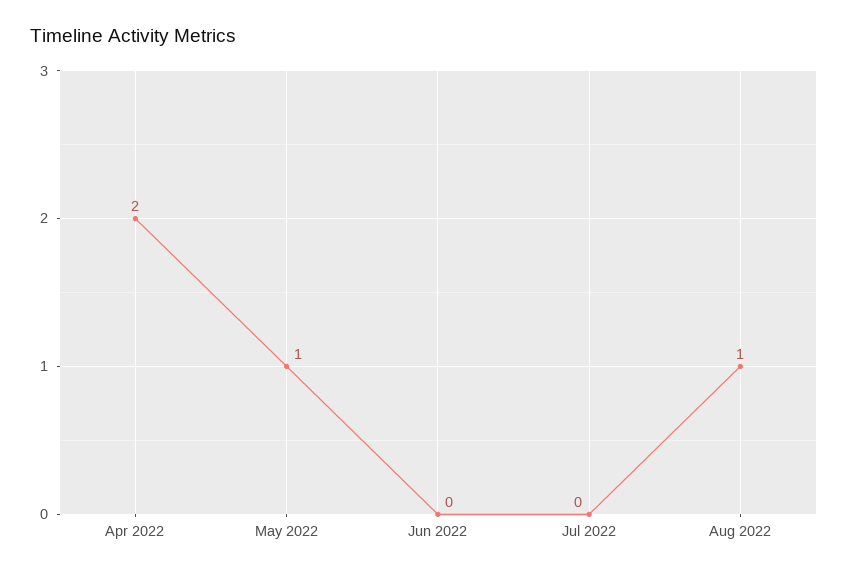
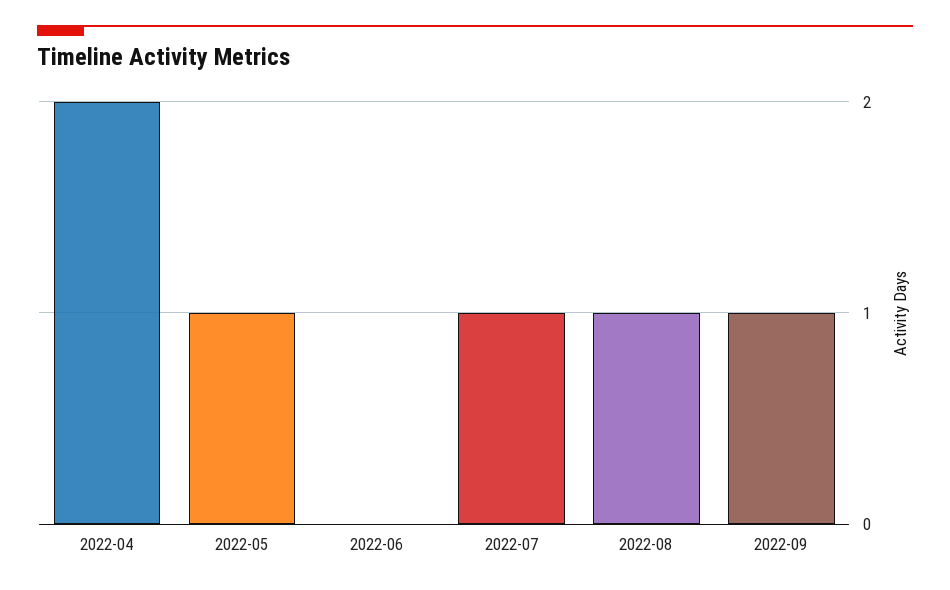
Jul 2022: 0 -> 1
2022-09: none -> 1

